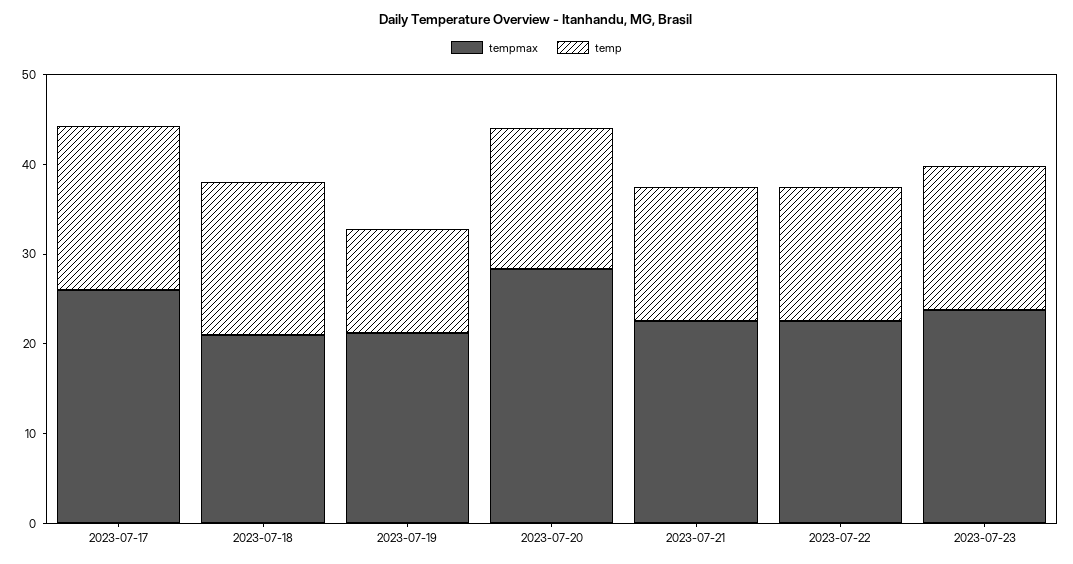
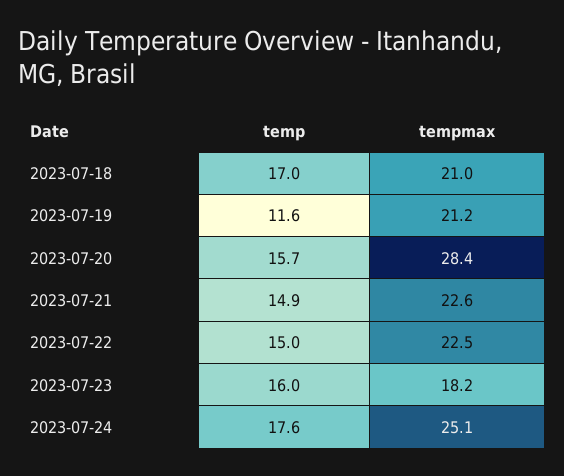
tempmax, 2023-07-17: 26 -> none
temp, 2023-07-17: 18 -> none
tempmax, 2023-07-23: 24 -> 18.2
temp, 2023-07-24: none -> 17.6
tempmax, 2023-07-24: none -> 25.1

